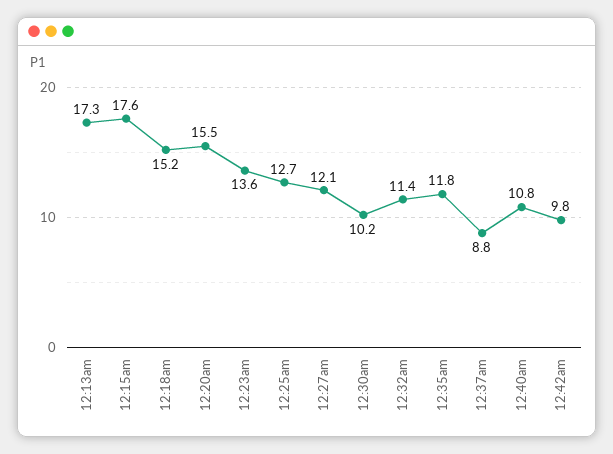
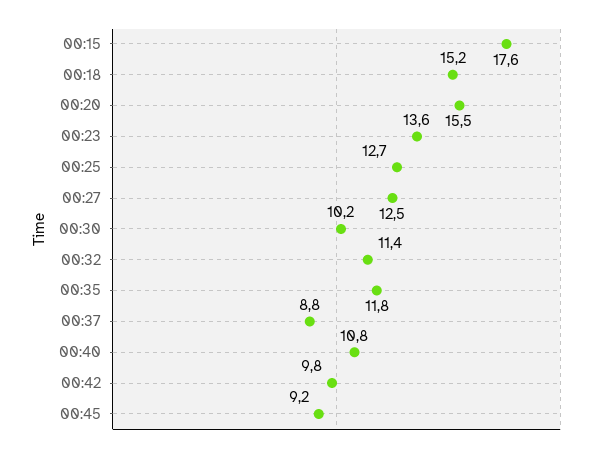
12:13am: 17.3 -> none
12:27am: 12.1 -> 12.5
00:45: none -> 9.2

